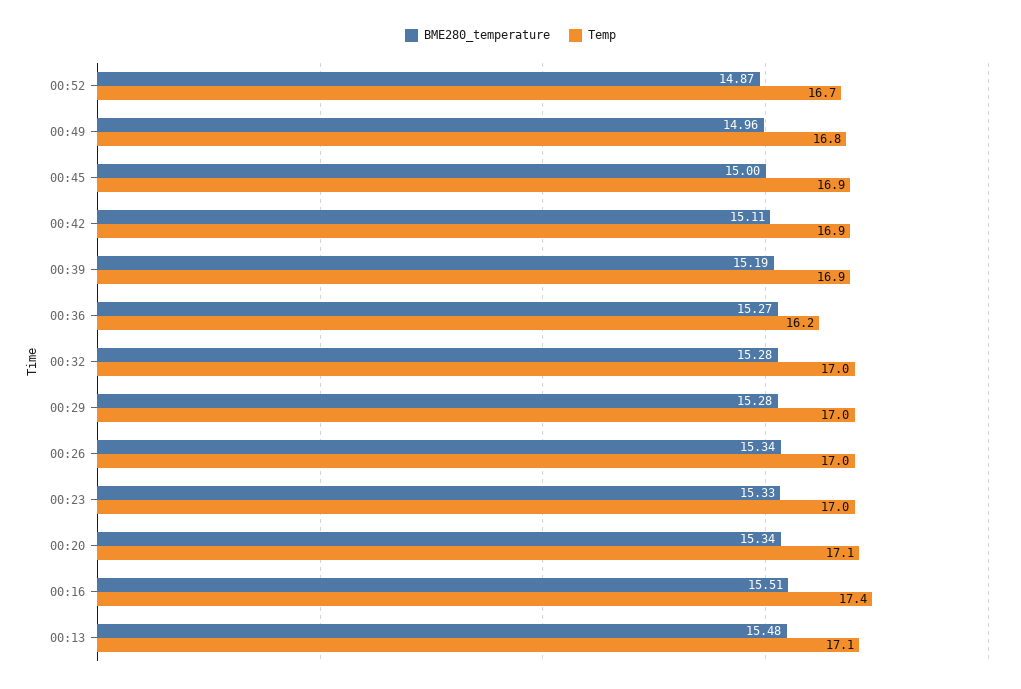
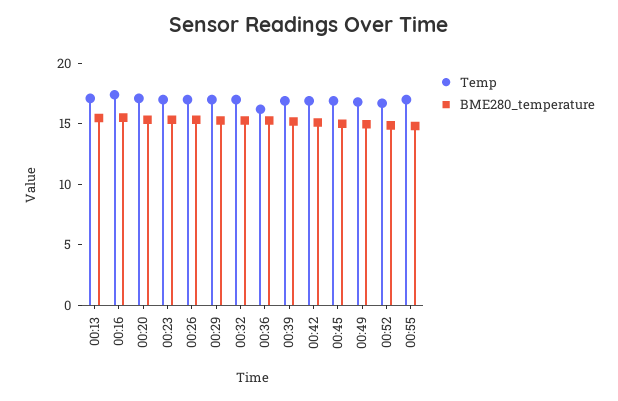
Temp, 00:55: none -> 17
BME280_temperature, 00:55: none -> 15

